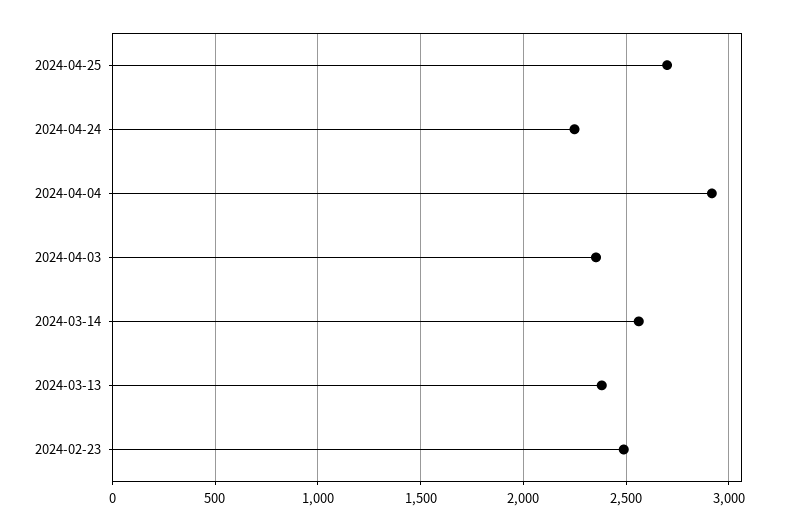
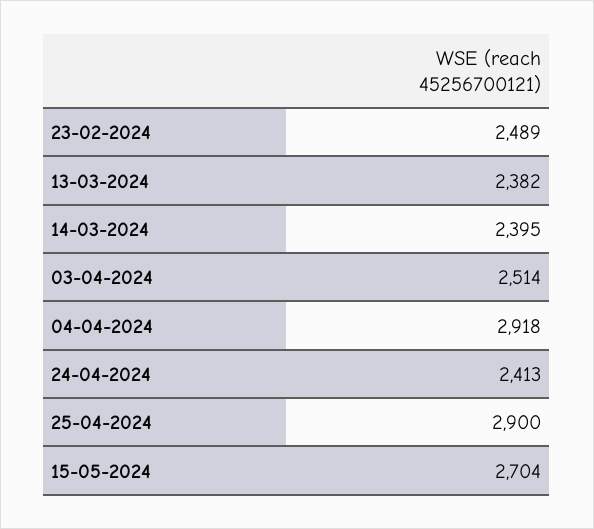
2024-04-25: 2700 -> 2900
2024-04-24: 2250 -> 2413
2024-04-03: 2350 -> 2514
2024-03-14: 2550 -> 2395
15-05-2024: none -> 2704

